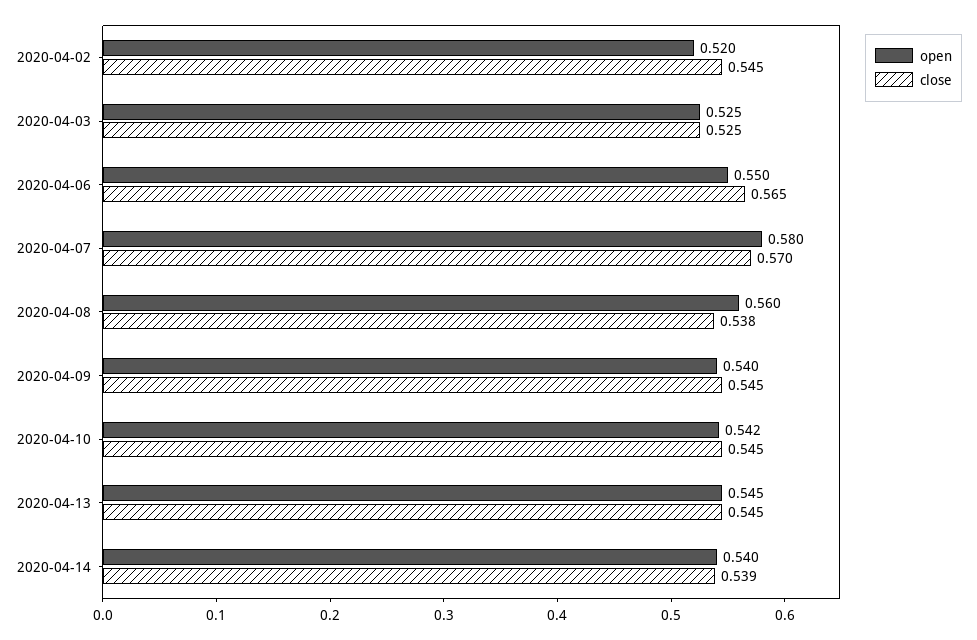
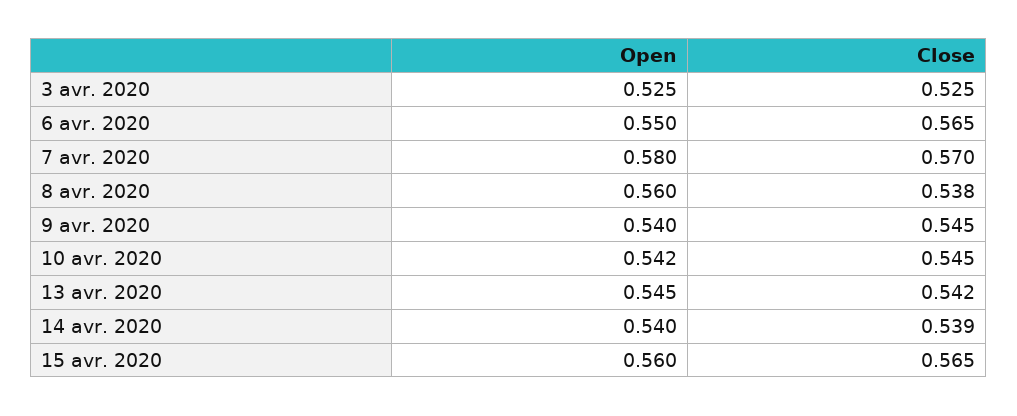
open, 2020-04-02: 0.52 -> none
close, 2020-04-02: 0.545 -> none
close, 2020-04-13: 0.545 -> 0.542
open, 15 avr. 2020: none -> 0.56
close, 15 avr. 2020: none -> 0.565

